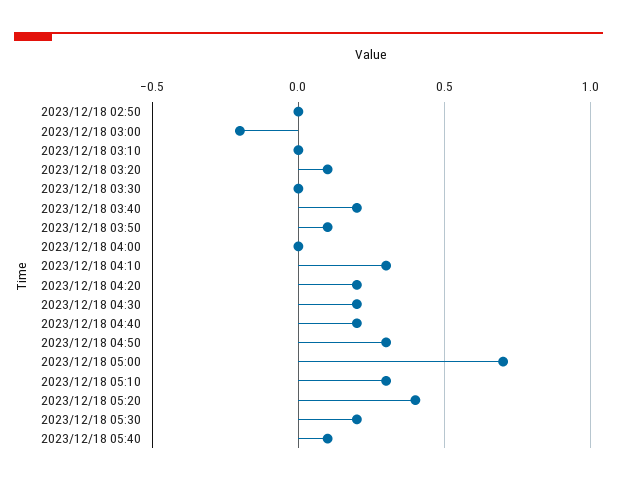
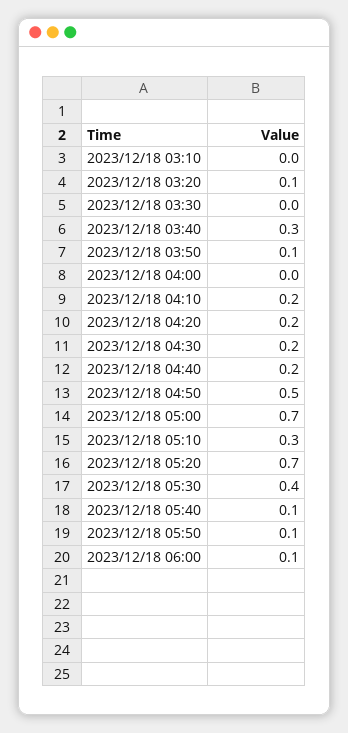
2023/12/18 02:50: 0 -> none
2023/12/18 03:00: -0.2 -> none
2023/12/18 03:40: 0.2 -> 0.3
2023/12/18 04:10: 0.3 -> 0.2
2023/12/18 04:50: 0.3 -> 0.5
2023/12/18 05:20: 0.4 -> 0.7
2023/12/18 05:30: 0.2 -> 0.4
2023/12/18 05:50: none -> 0.1
2023/12/18 06:00: none -> 0.1

